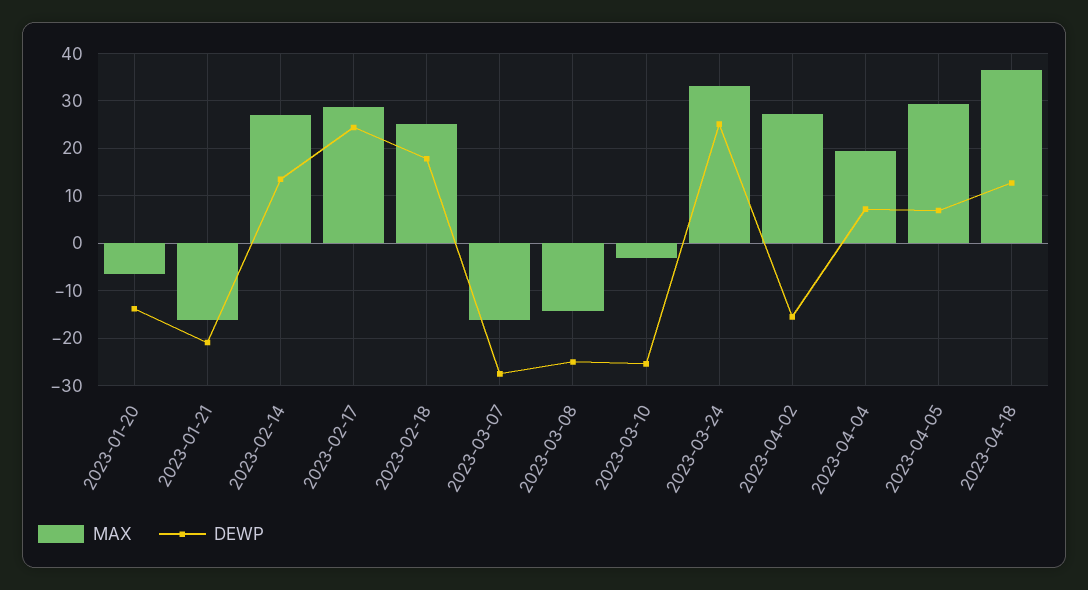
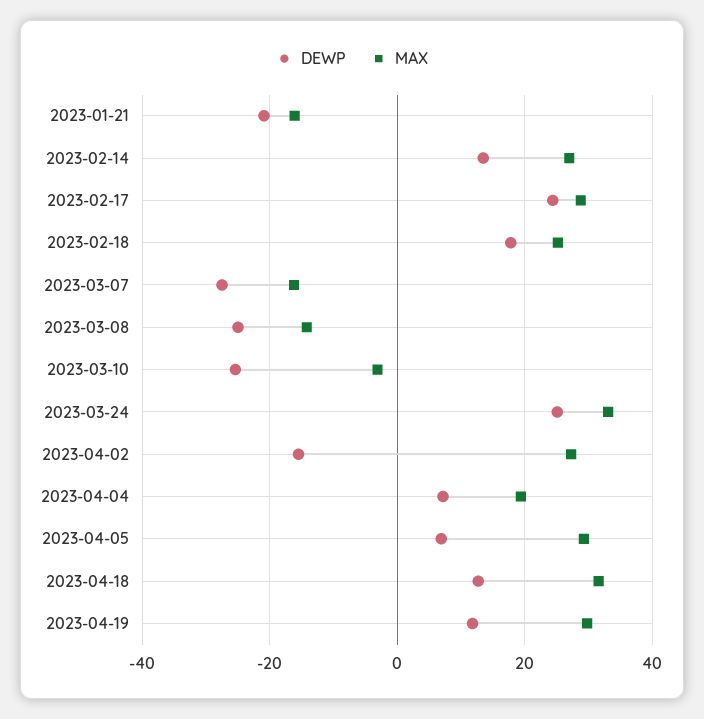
MAX, 2023-01-20: -6 -> none
DEWP, 2023-01-20: -14 -> none
MAX, 2023-04-18: 36 -> 32
DEWP, 2023-04-19: none -> 12
MAX, 2023-04-19: none -> 30

